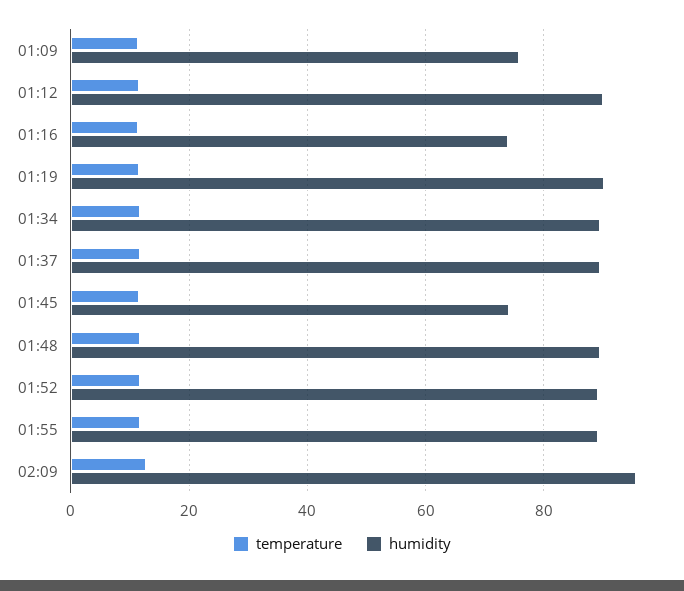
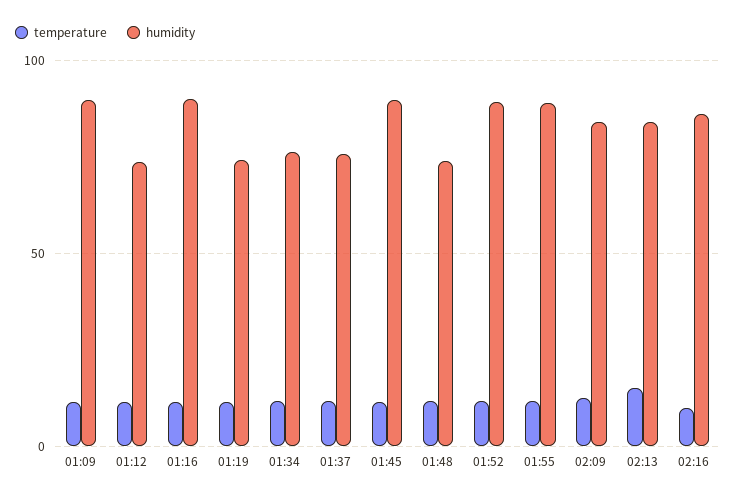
humidity, 01:09: 76 -> 90
humidity, 01:12: 90 -> 75
humidity, 01:16: 74 -> 90
humidity, 01:19: 90 -> 75
humidity, 01:34: 90 -> 75
humidity, 01:37: 90 -> 75
humidity, 01:45: 74 -> 90
humidity, 01:48: 90 -> 75
humidity, 02:09: 96 -> 85
temperature, 02:13: none -> 15
humidity, 02:13: none -> 85
temperature, 02:16: none -> 10
humidity, 02:16: none -> 85

